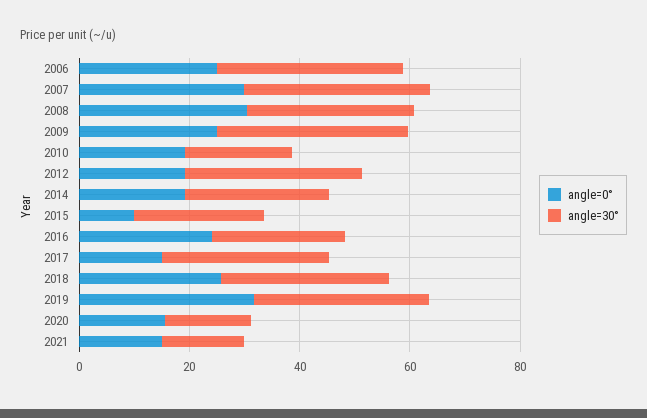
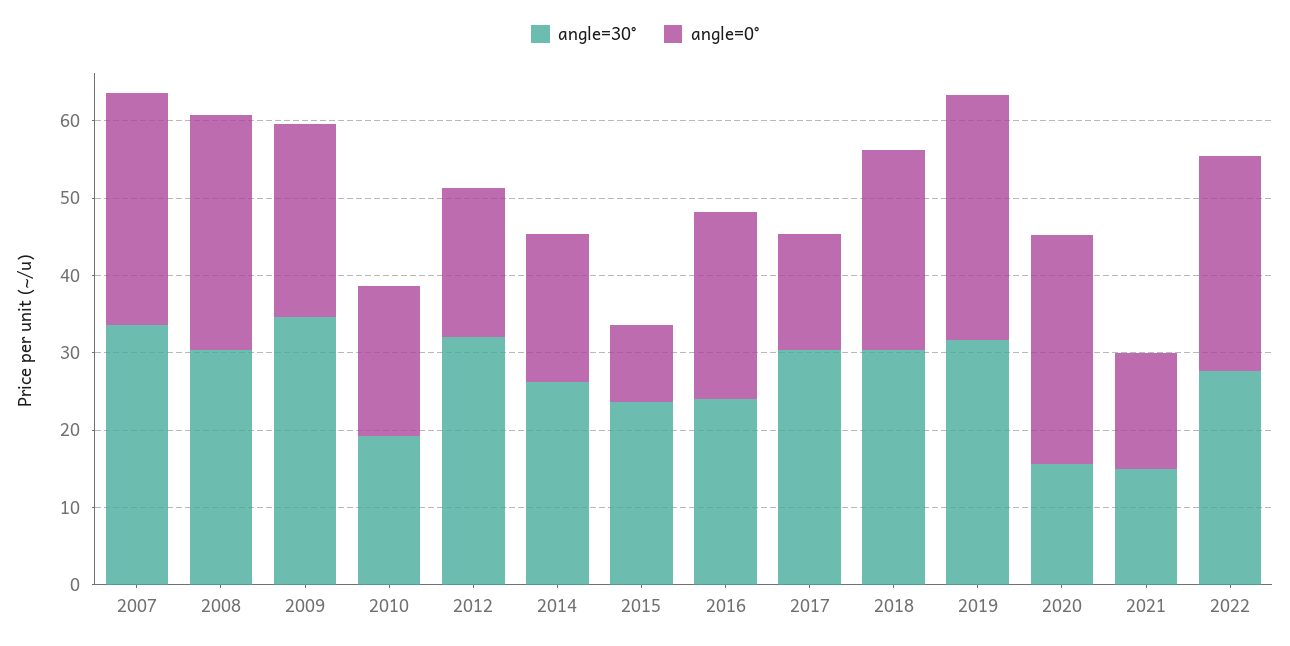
angle=0°, 2006: 25 -> none
angle=30°, 2006: 35 -> none
angle=0°, 2020: 15 -> 30
angle=30°, 2022: none -> 28
angle=0°, 2022: none -> 28

